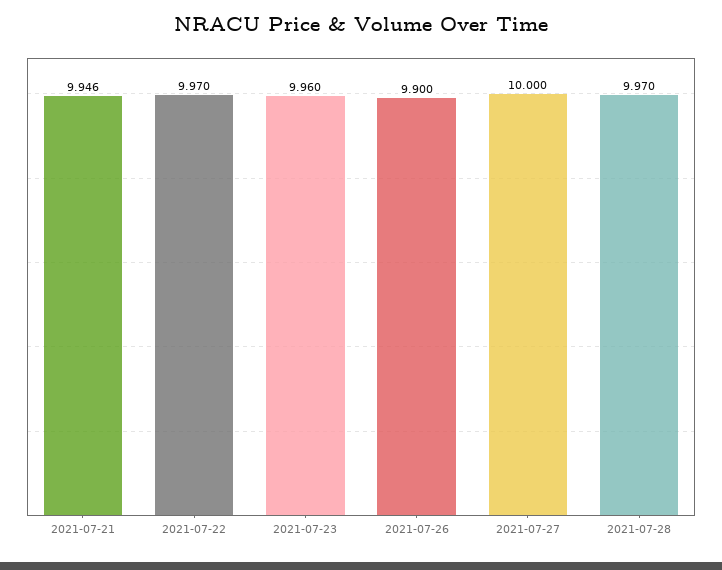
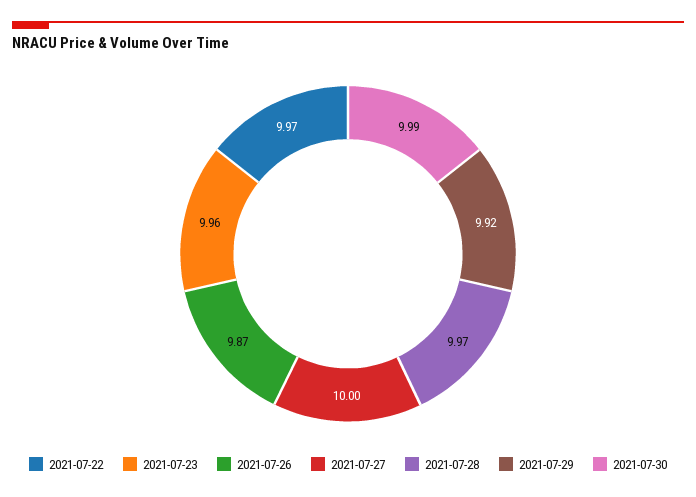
2021-07-21: 9.946 -> none
2021-07-26: 9.9 -> 9.87
2021-07-29: none -> 9.92
2021-07-30: none -> 9.99

